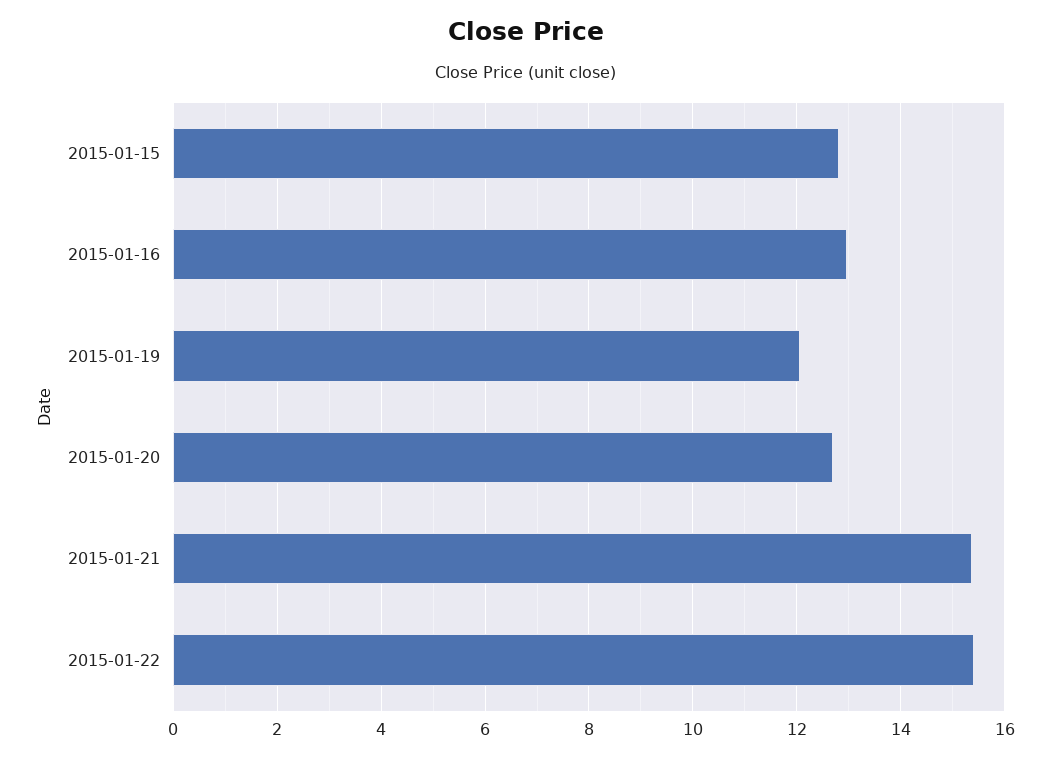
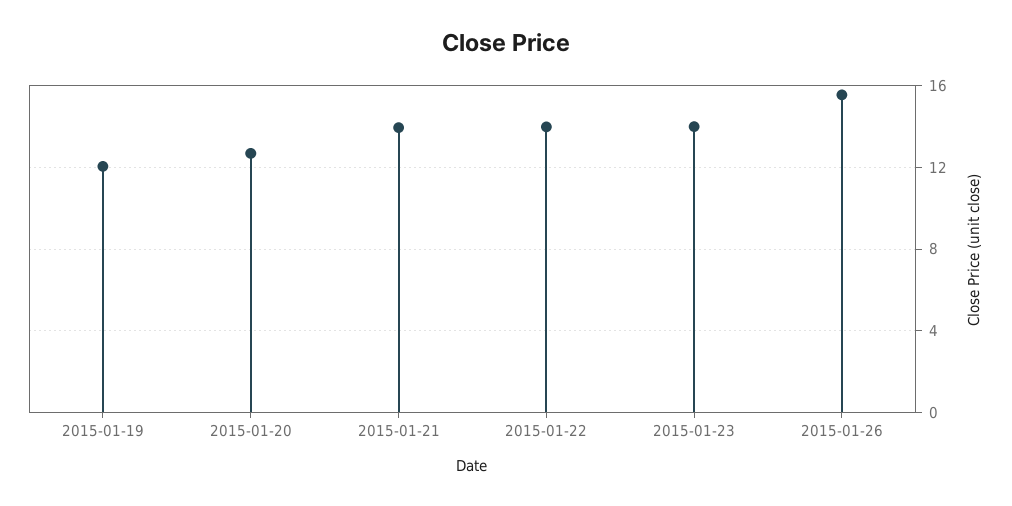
2015-01-15: 12.8 -> none
2015-01-16: 13 -> none
2015-01-21: 15.4 -> 14
2015-01-22: 15.4 -> 14
2015-01-23: none -> 14
2015-01-26: none -> 15.5

